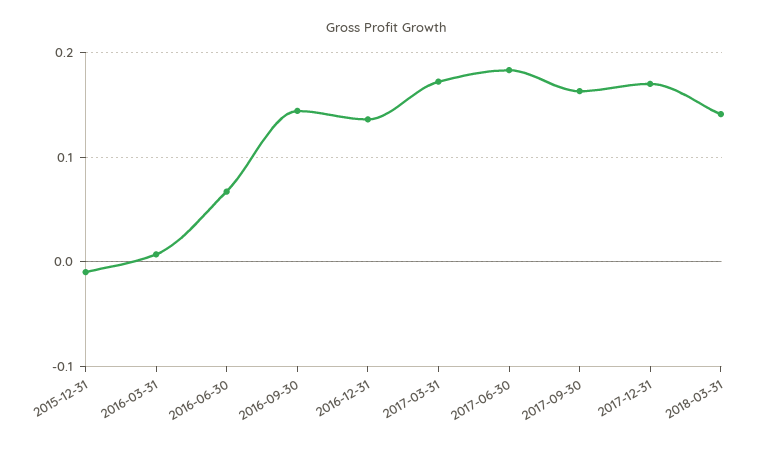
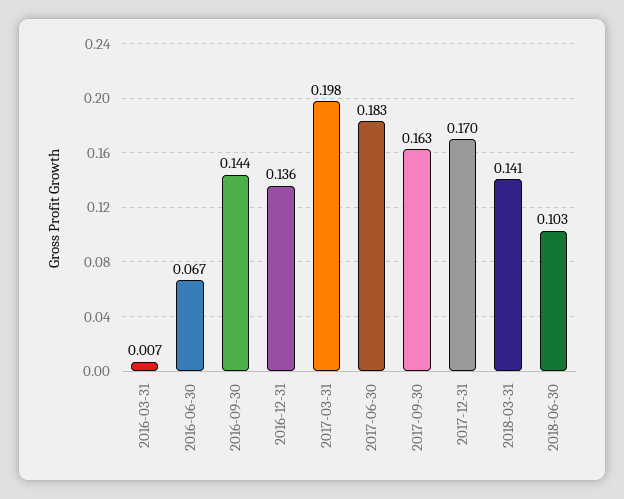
2015-12-31: -0.01 -> none
2017-03-31: 0.17 -> 0.198
2018-06-30: none -> 0.103

